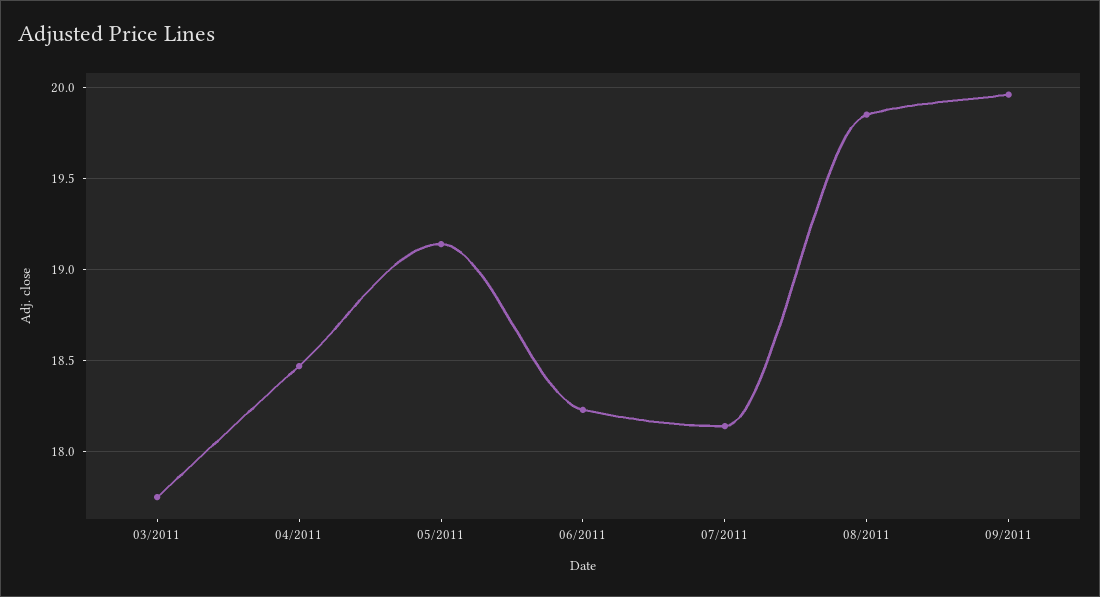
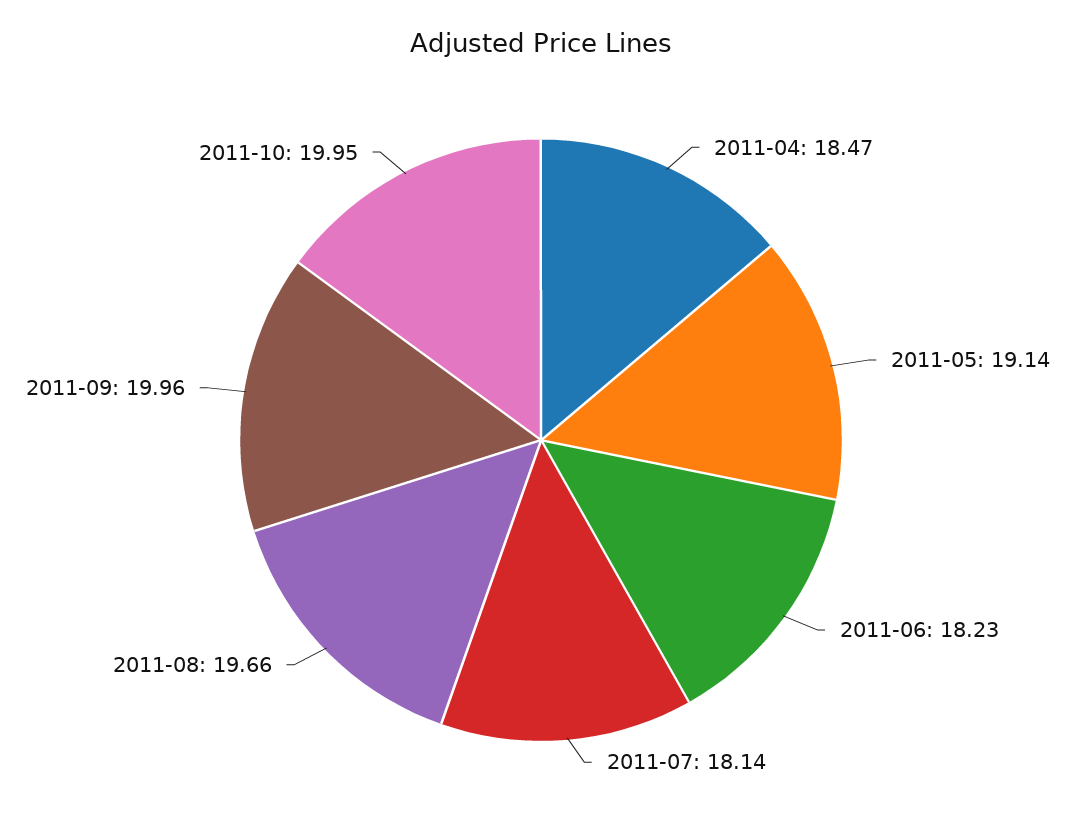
03/2011: 17.75 -> none
08/2011: 19.85 -> 19.66
2011-10: none -> 19.95

